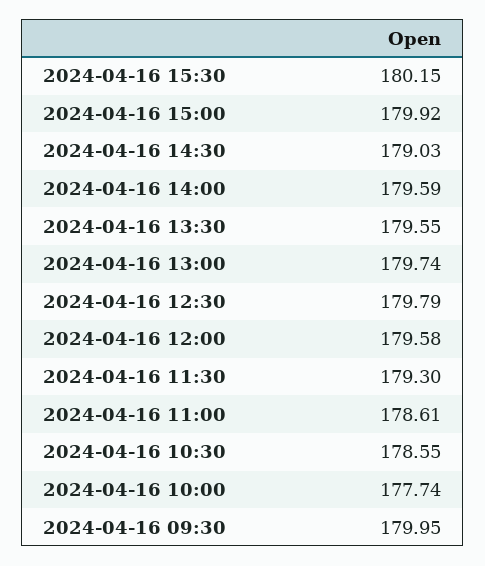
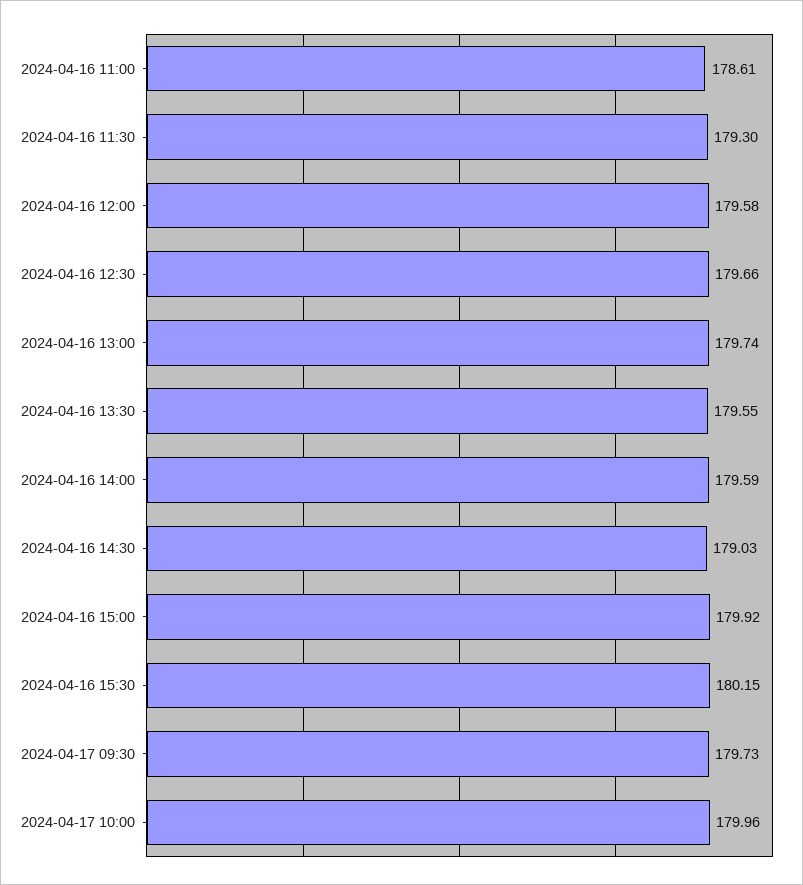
2024-04-16 12:30: 179.79 -> 179.66
2024-04-16 10:30: 178.55 -> none
2024-04-16 10:00: 177.74 -> none
2024-04-16 09:30: 179.95 -> none
2024-04-17 09:30: none -> 179.73
2024-04-17 10:00: none -> 179.96

